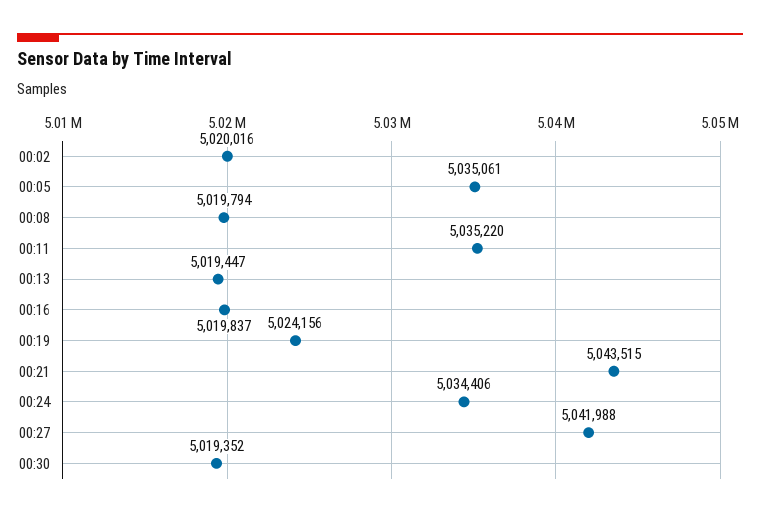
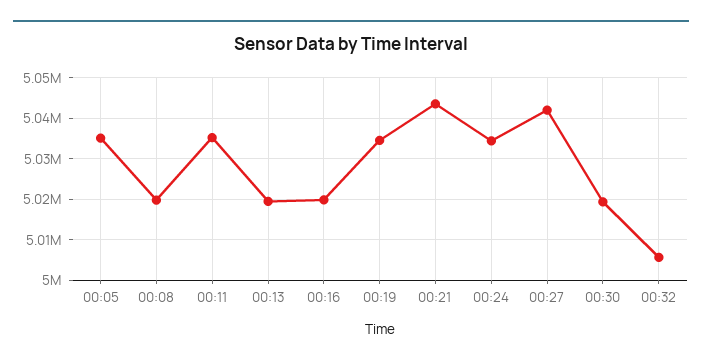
00:02: 5020016 -> none
00:19: 5024156 -> 5034000
00:32: none -> 5006000

